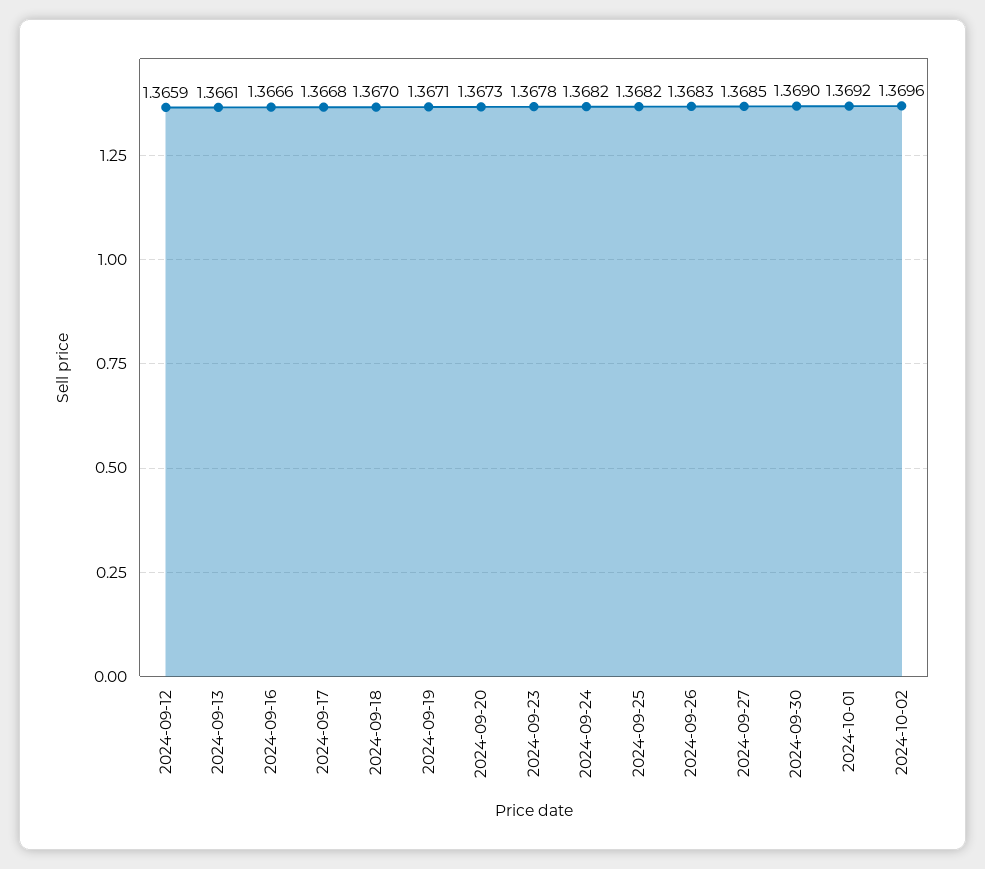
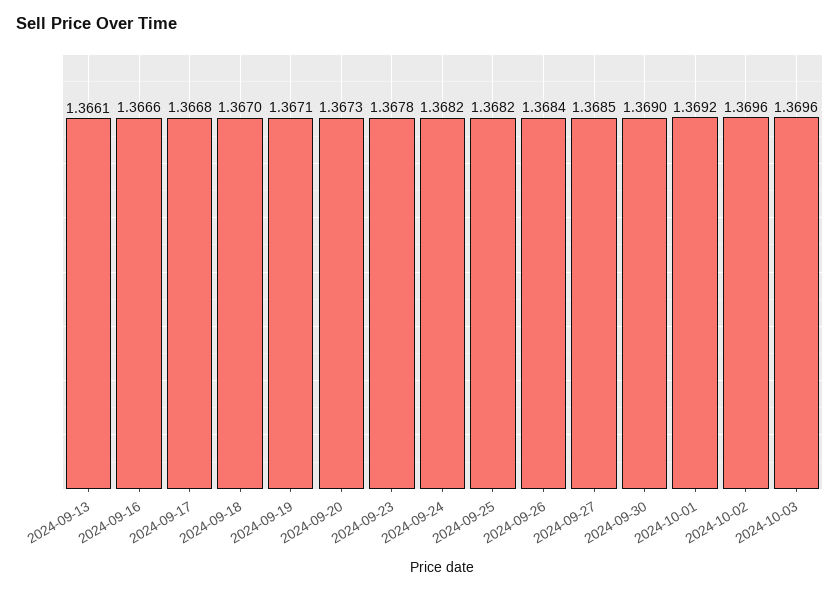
2024-09-12: 1.3659 -> none
2024-09-26: 1.3683 -> 1.3684
2024-10-03: none -> 1.3696

